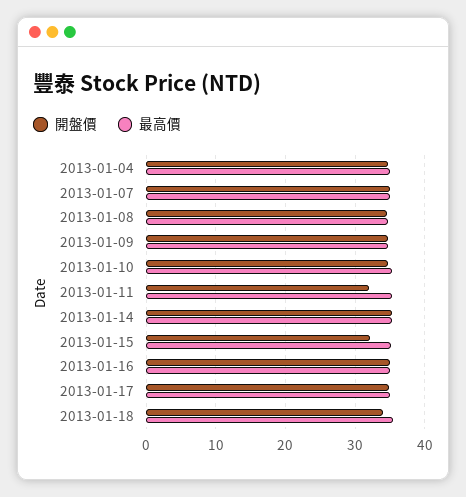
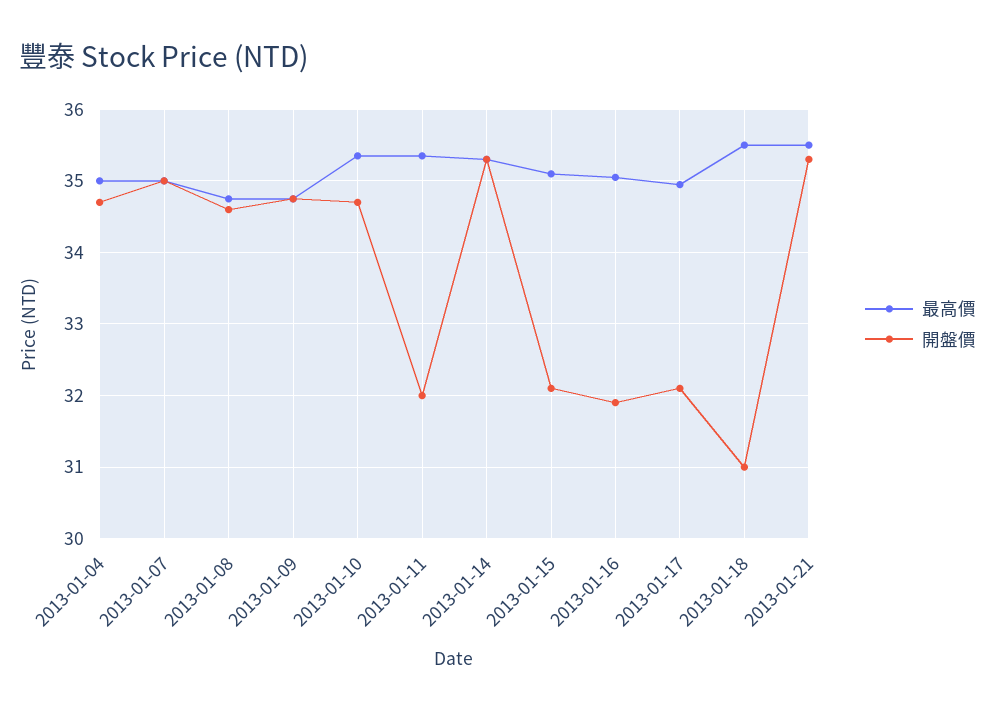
開盤價, 2013-01-16: 35 -> 31.9
開盤價, 2013-01-17: 35 -> 32.1
開盤價, 2013-01-18: 34 -> 31
最高價, 2013-01-21: none -> 35.5
開盤價, 2013-01-21: none -> 35.3

